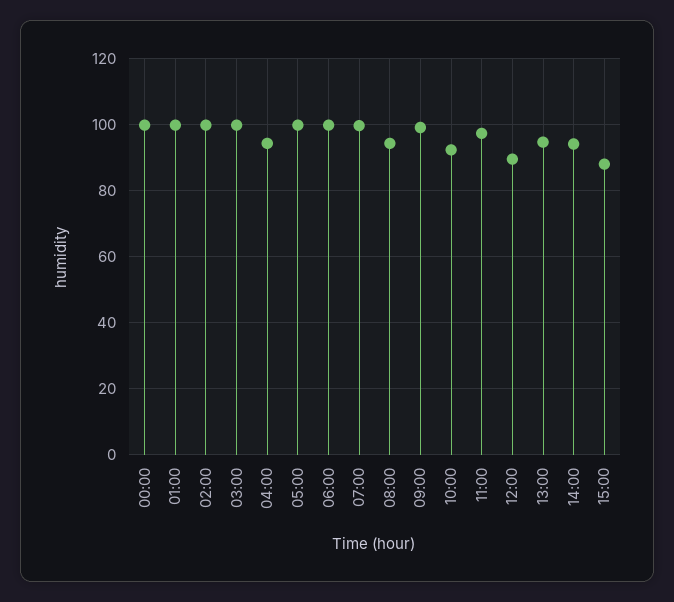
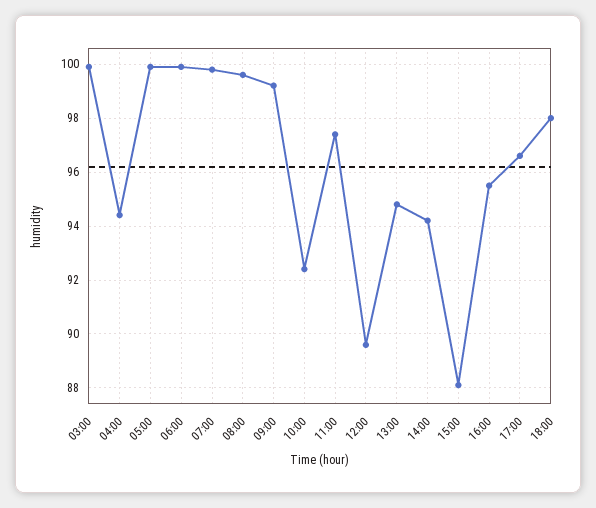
00:00: 100 -> none
01:00: 100 -> none
02:00: 100 -> none
08:00: 94 -> 99.5
16:00: none -> 95.5
17:00: none -> 96.5
18:00: none -> 98

